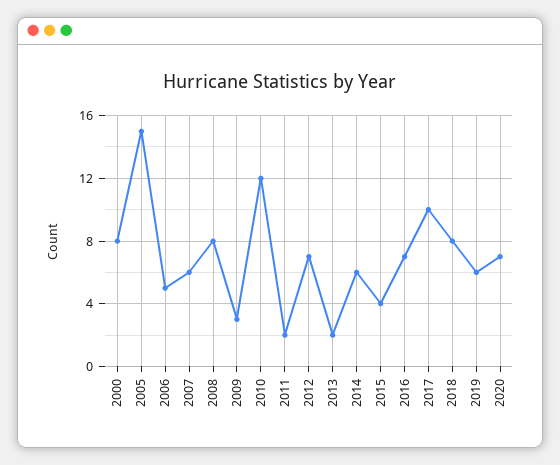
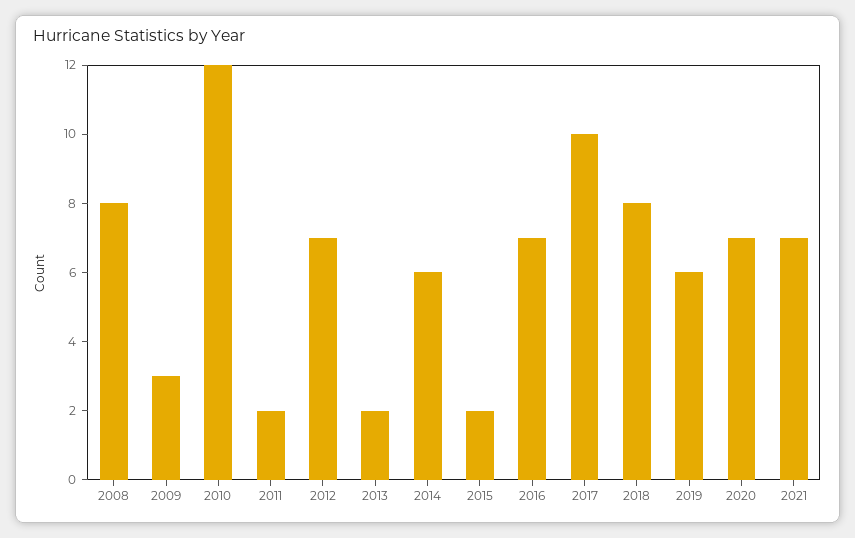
2000: 8 -> none
2005: 15 -> none
2006: 5 -> none
2007: 6 -> none
2015: 4 -> 2
2021: none -> 7

